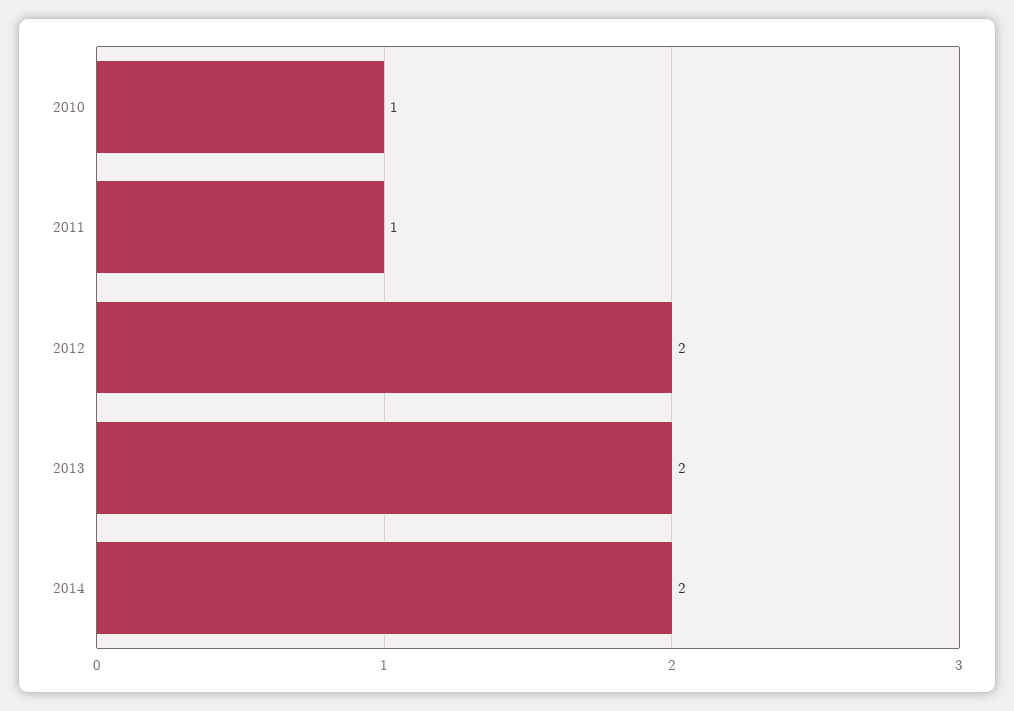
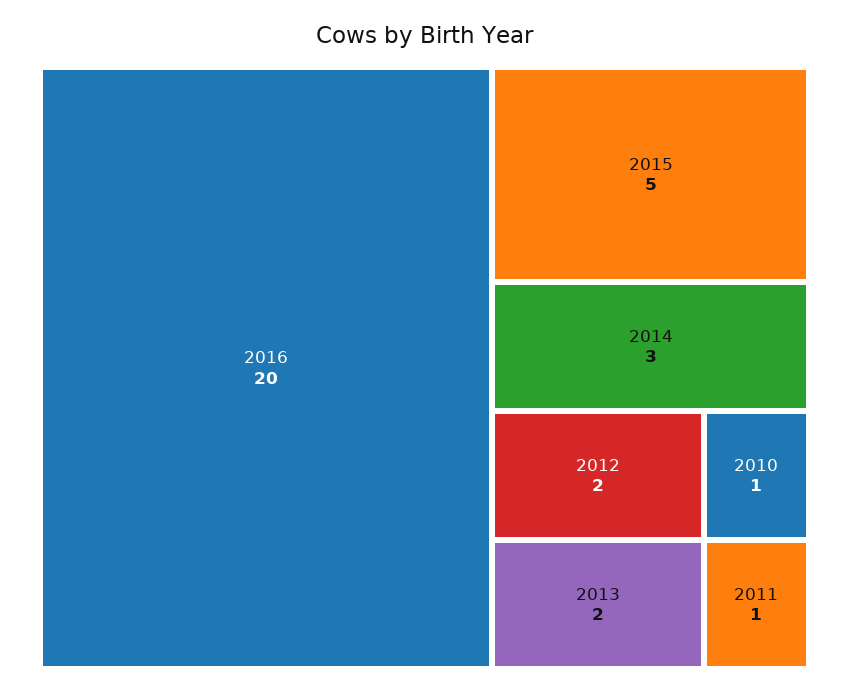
2014: 2 -> 3
2016: none -> 20
2015: none -> 5

